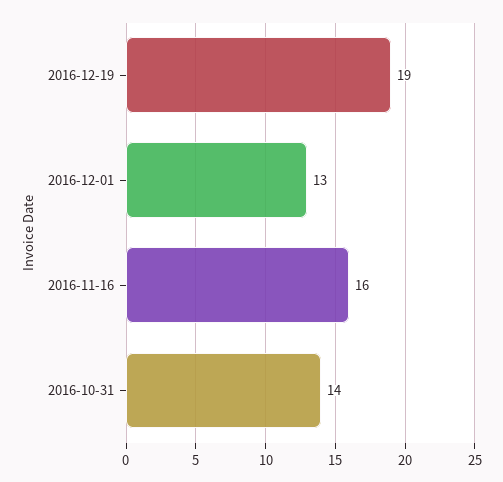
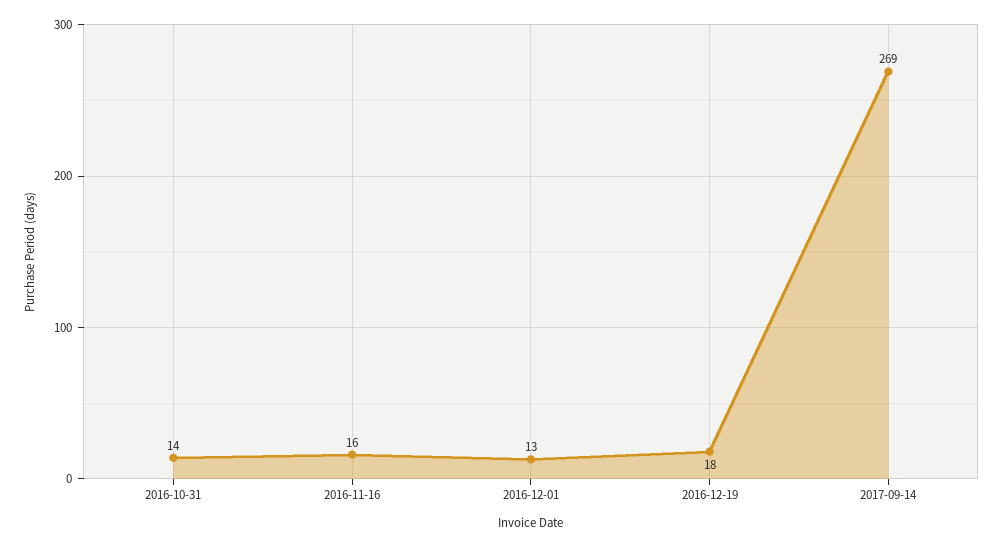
2016-12-19: 19 -> 18
2017-09-14: none -> 269

